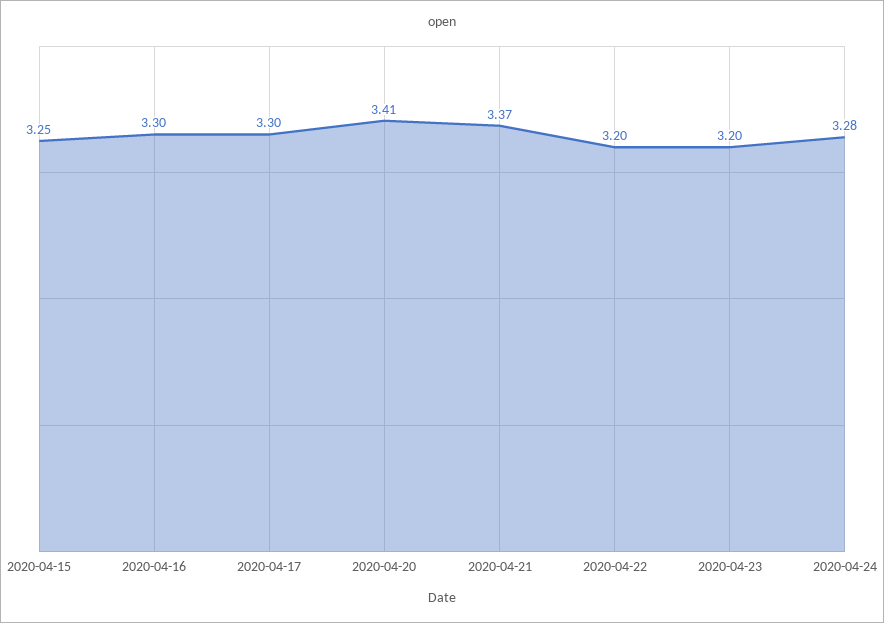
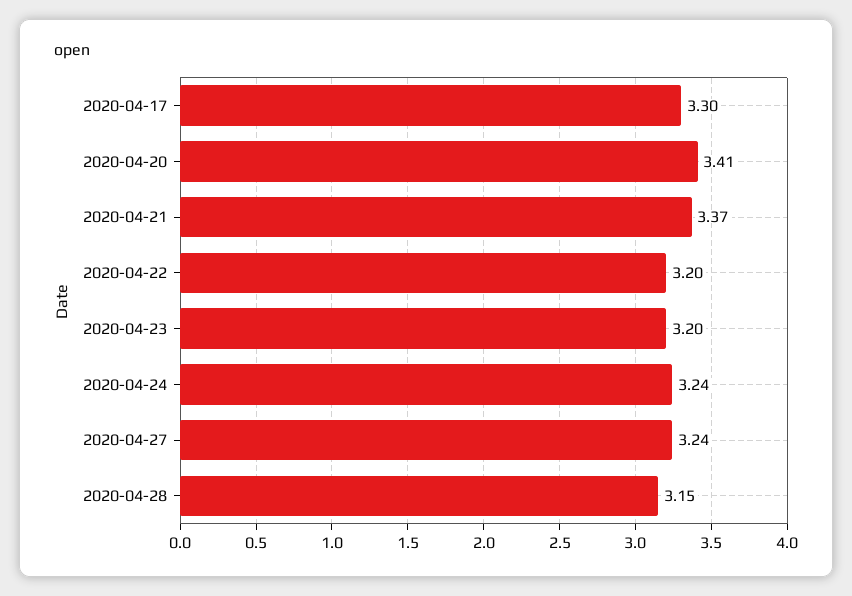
2020-04-15: 3.25 -> none
2020-04-16: 3.3 -> none
2020-04-24: 3.28 -> 3.24
2020-04-27: none -> 3.24
2020-04-28: none -> 3.15

